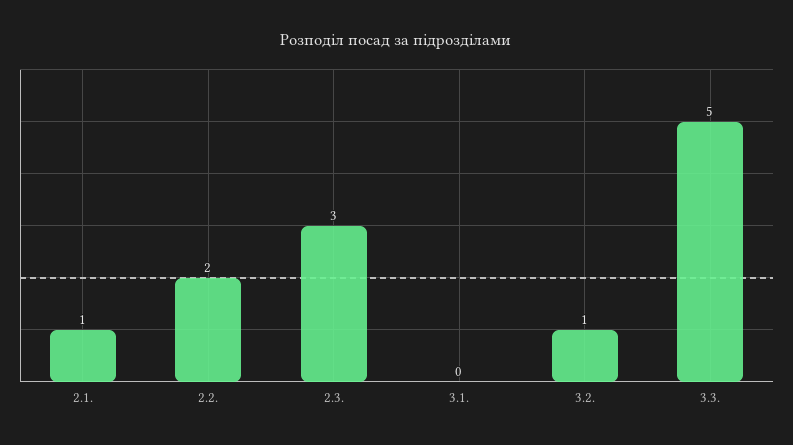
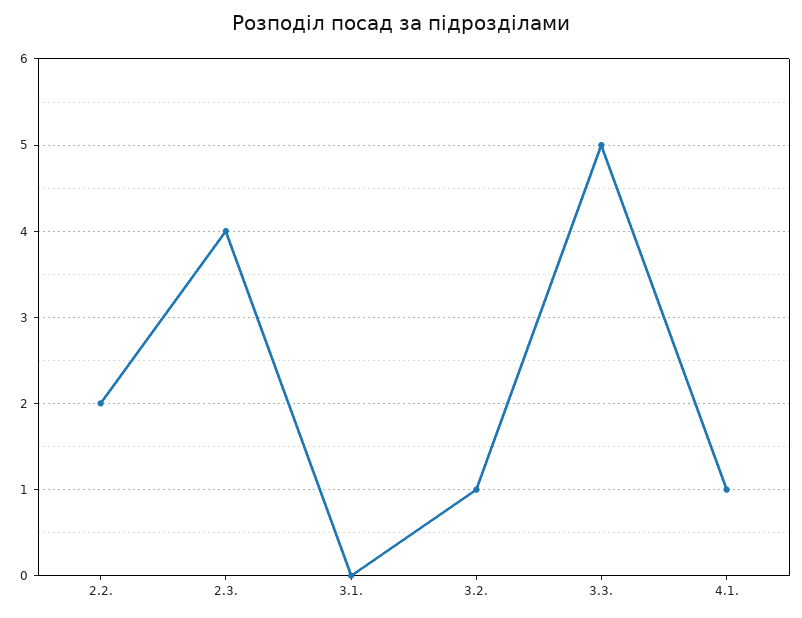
2.1.: 1 -> none
2.3.: 3 -> 4
4.1.: none -> 1

